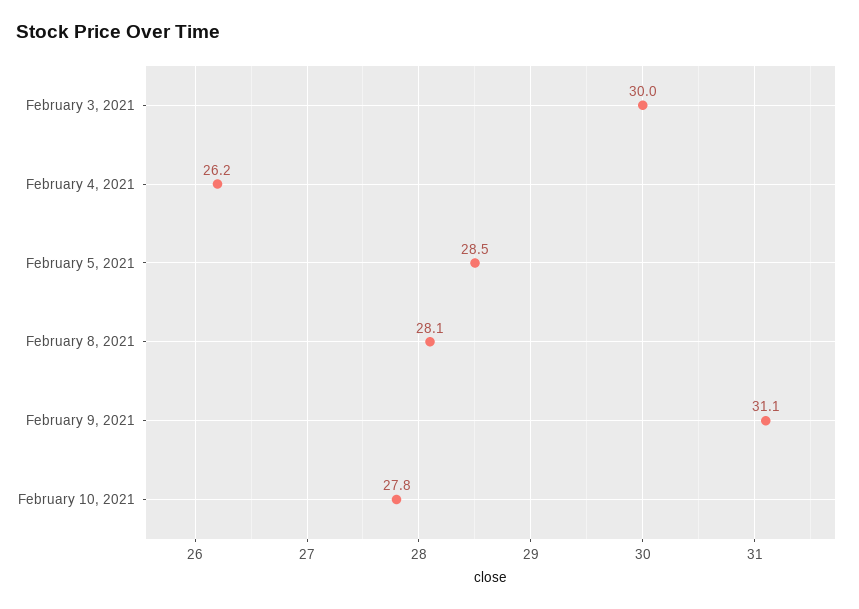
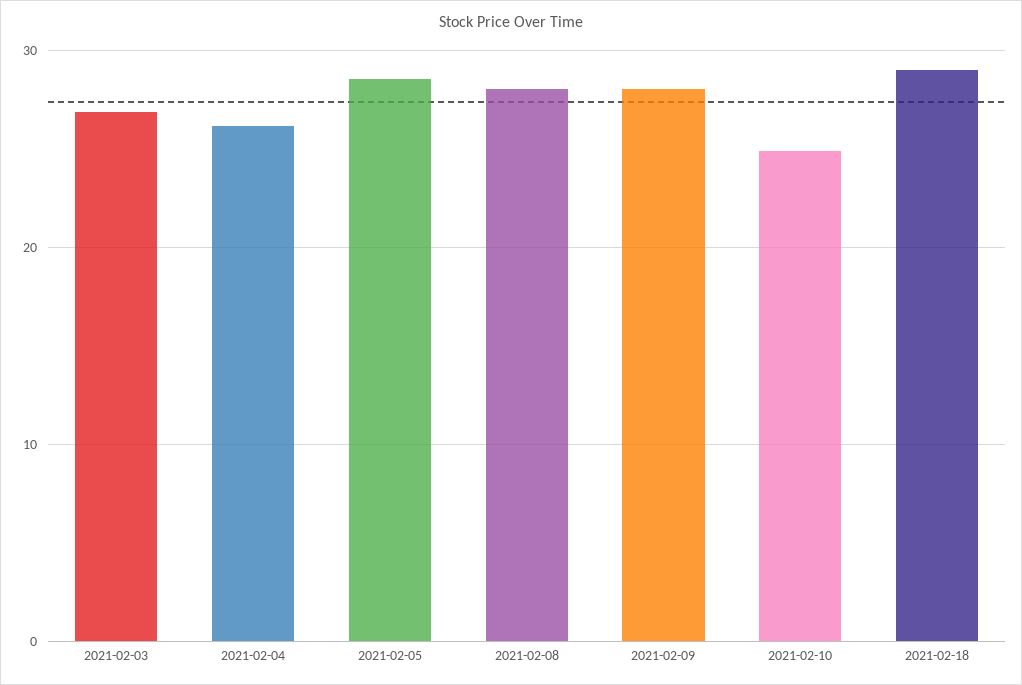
February 3, 2021: 30 -> 27
February 9, 2021: 31.1 -> 28
February 10, 2021: 27.8 -> 25
2021-02-18: none -> 29

